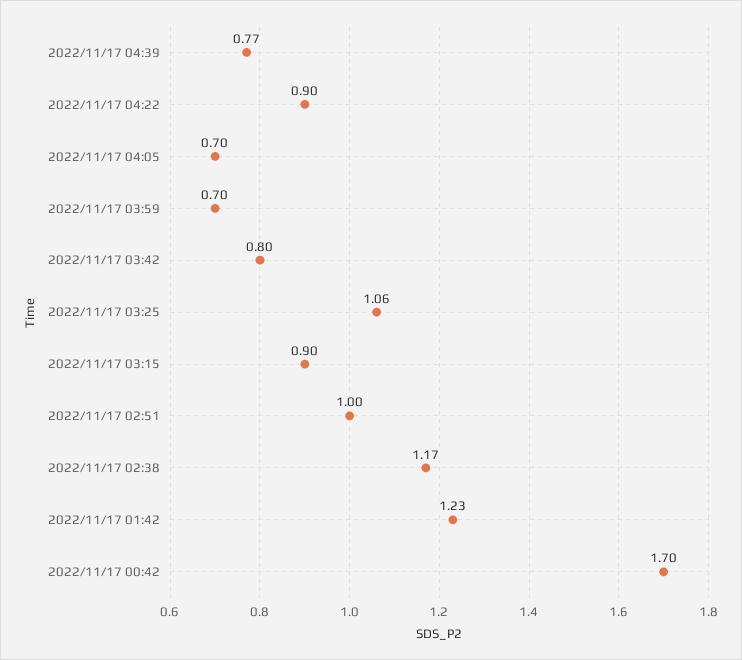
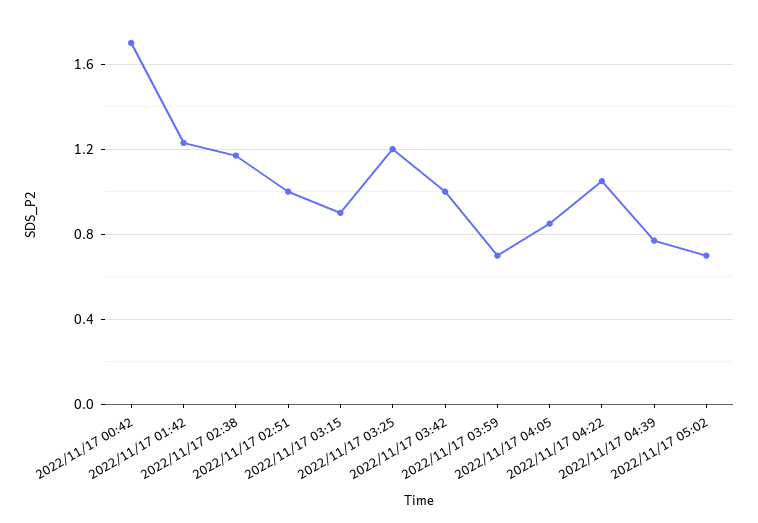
2022/11/17 04:22: 0.9 -> 1.05
2022/11/17 04:05: 0.7 -> 0.85
2022/11/17 03:42: 0.8 -> 1
2022/11/17 03:25: 1.06 -> 1.2
2022/11/17 05:02: none -> 0.7

